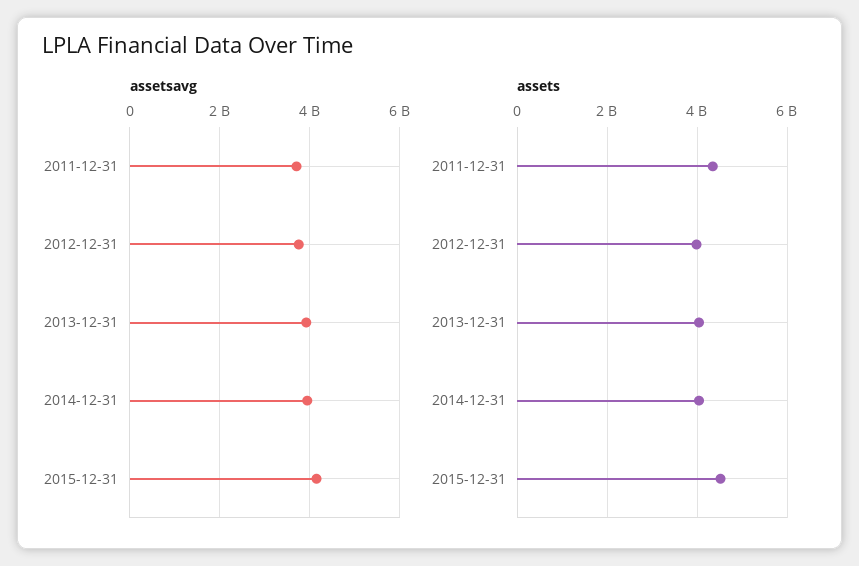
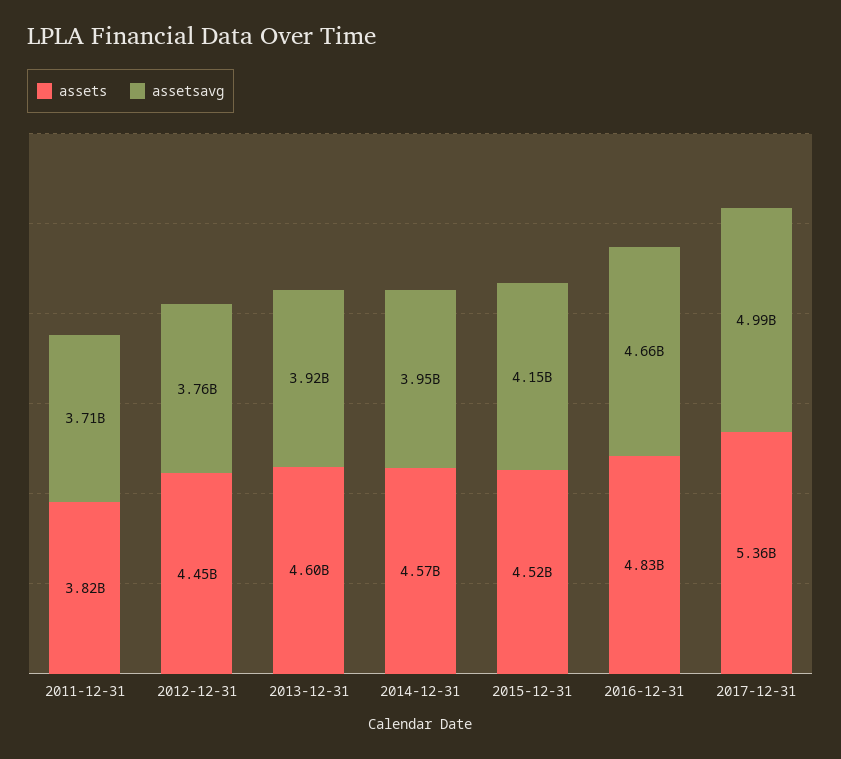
assets, 2011-12-31: 4400000000 -> 3820000000
assets, 2012-12-31: 4000000000 -> 4450000000
assets, 2013-12-31: 4000000000 -> 4600000000
assets, 2014-12-31: 4000000000 -> 4570000000
assets, 2016-12-31: none -> 4830000000
assetsavg, 2016-12-31: none -> 4660000000
assets, 2017-12-31: none -> 5360000000
assetsavg, 2017-12-31: none -> 4990000000

